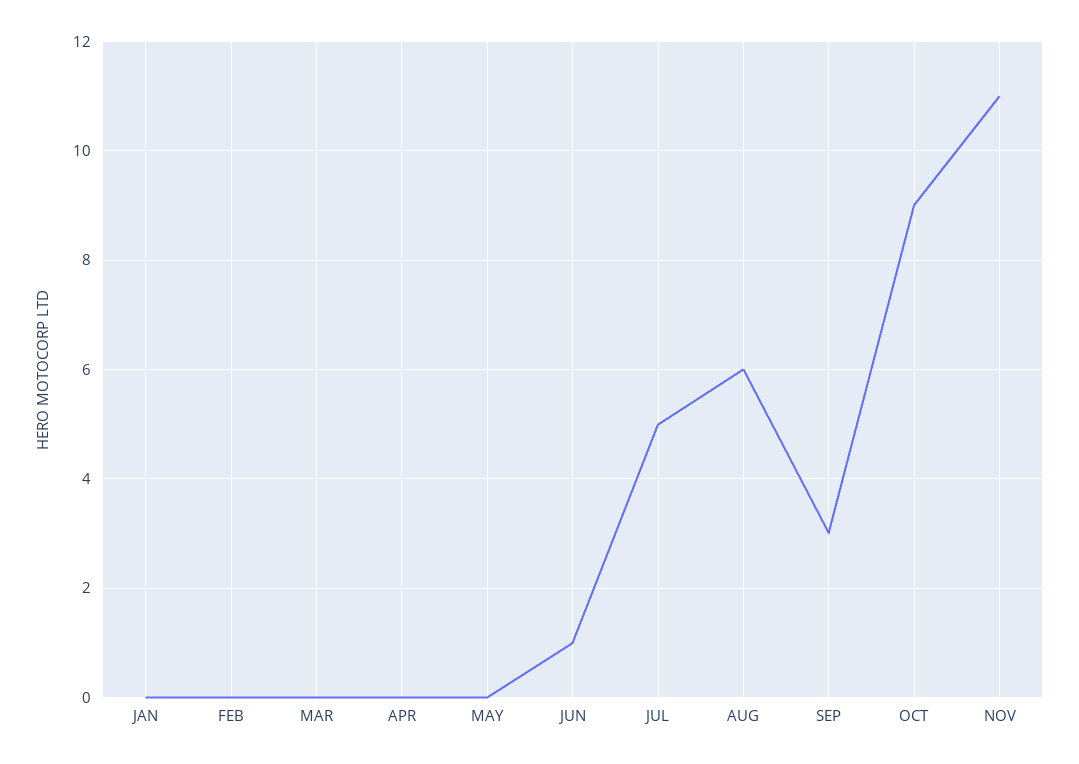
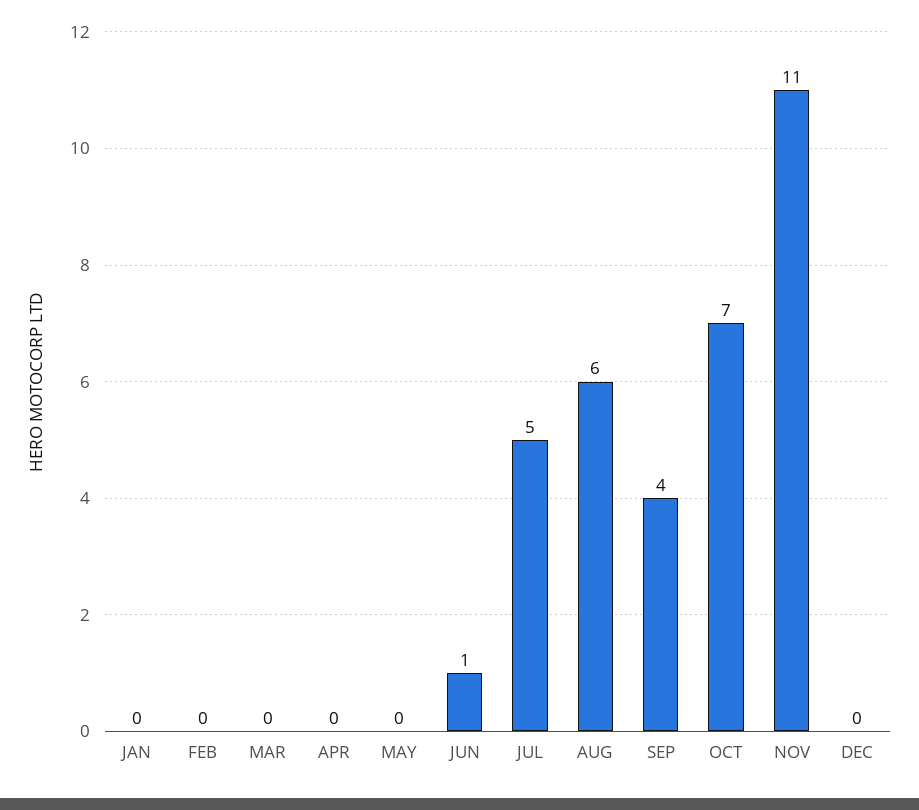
SEP: 3 -> 4
OCT: 9 -> 7
DEC: none -> 0

